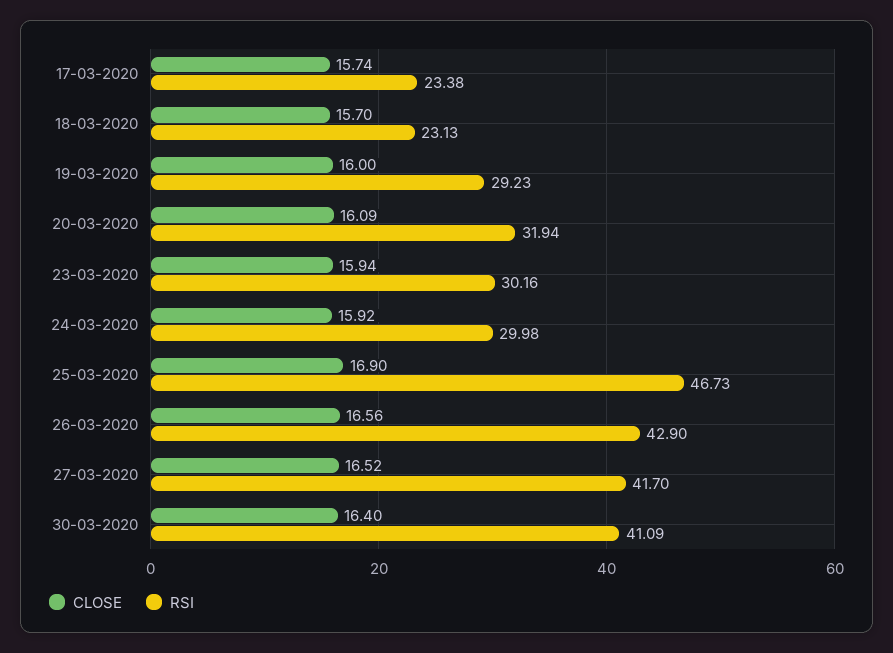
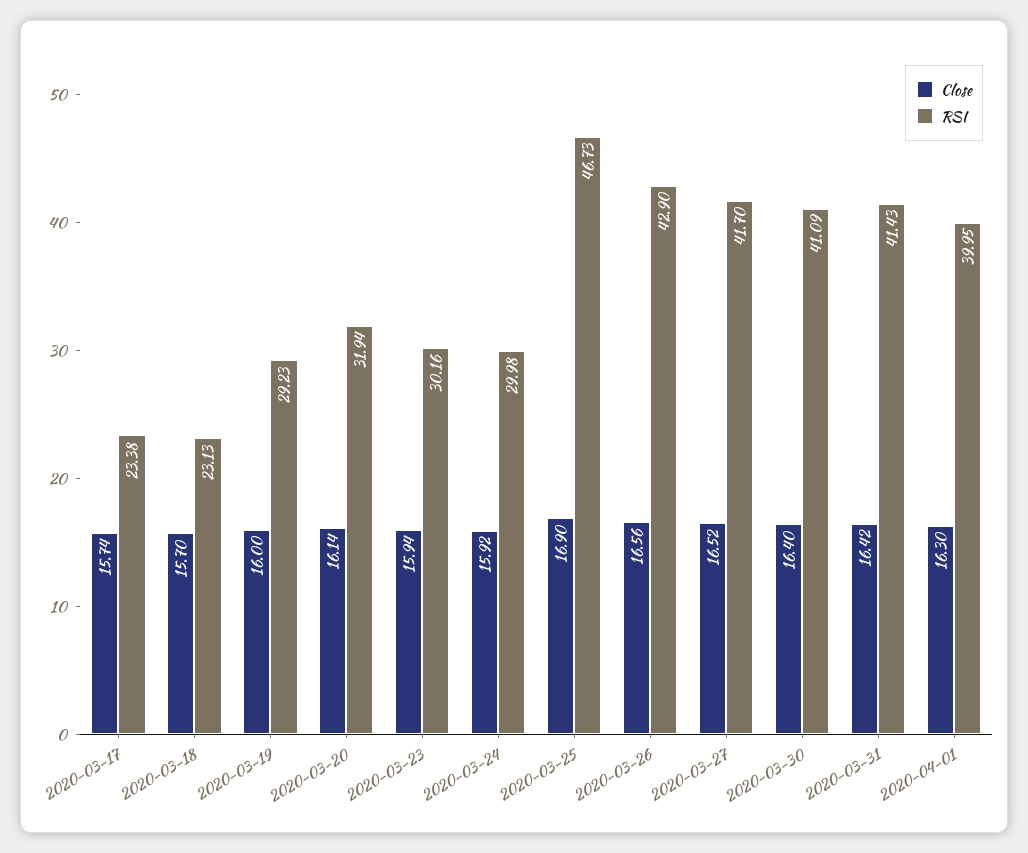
CLOSE, 20-03-2020: 16.09 -> 16.14
CLOSE, 2020-03-31: none -> 16.42
RSI, 2020-03-31: none -> 41.43
CLOSE, 2020-04-01: none -> 16.3
RSI, 2020-04-01: none -> 39.95

